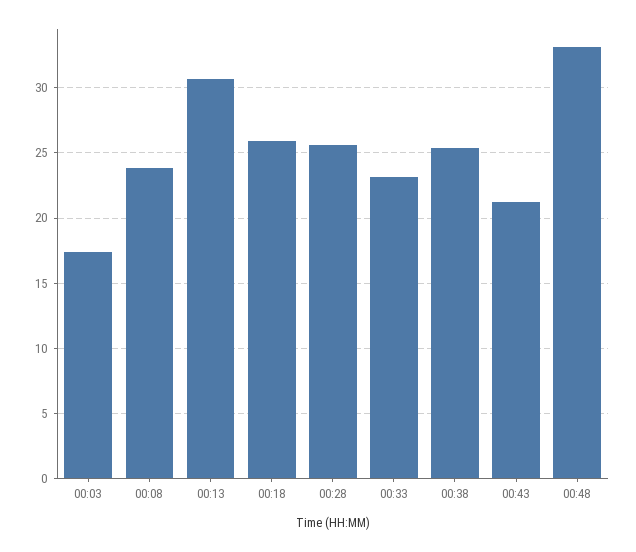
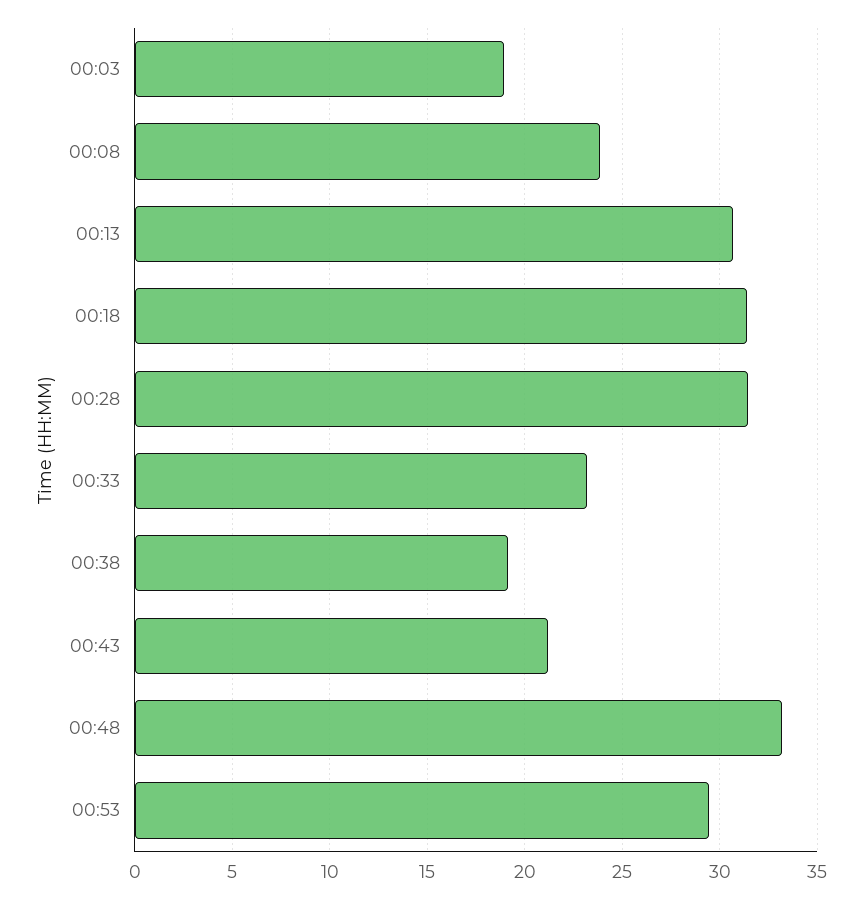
00:03: 17.5 -> 19
00:18: 26 -> 31.5
00:28: 25.5 -> 31.5
00:38: 25.5 -> 19
00:53: none -> 29.5

